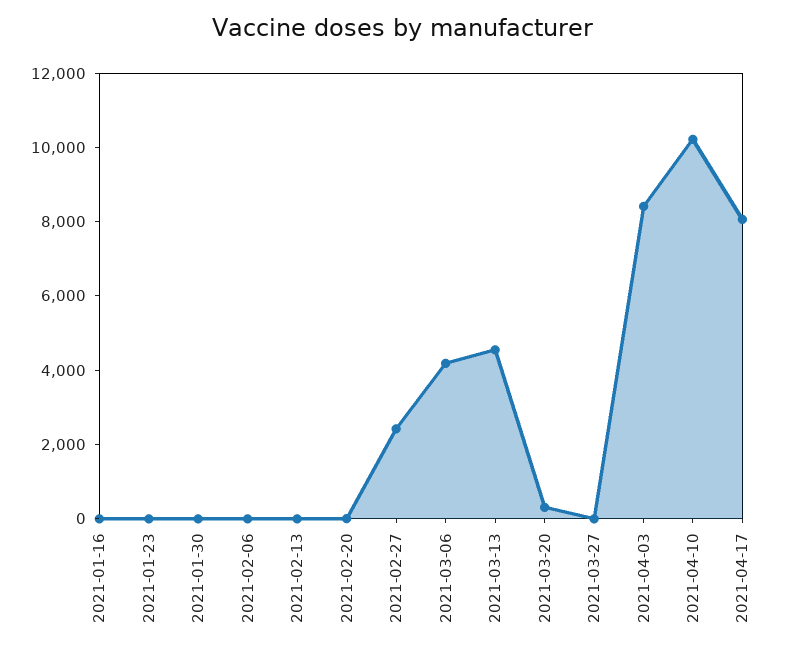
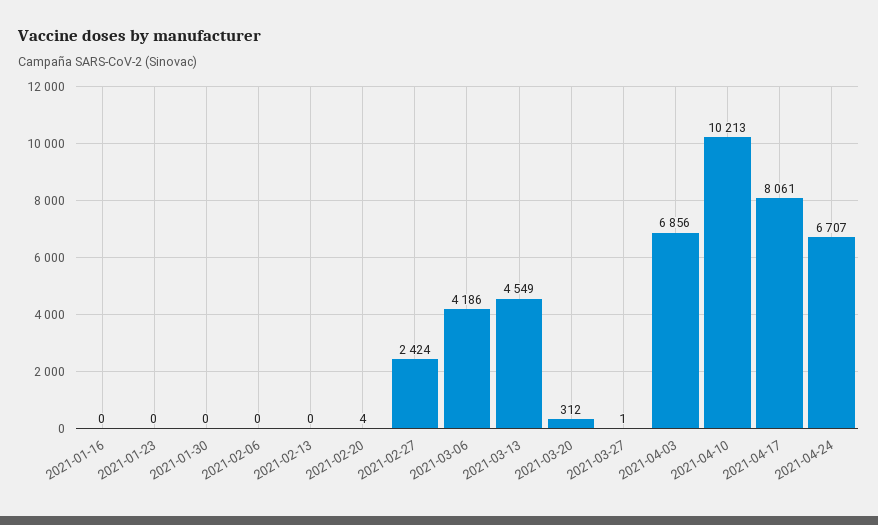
2021-04-03: 8500 -> 6856
2021-04-24: none -> 6707

